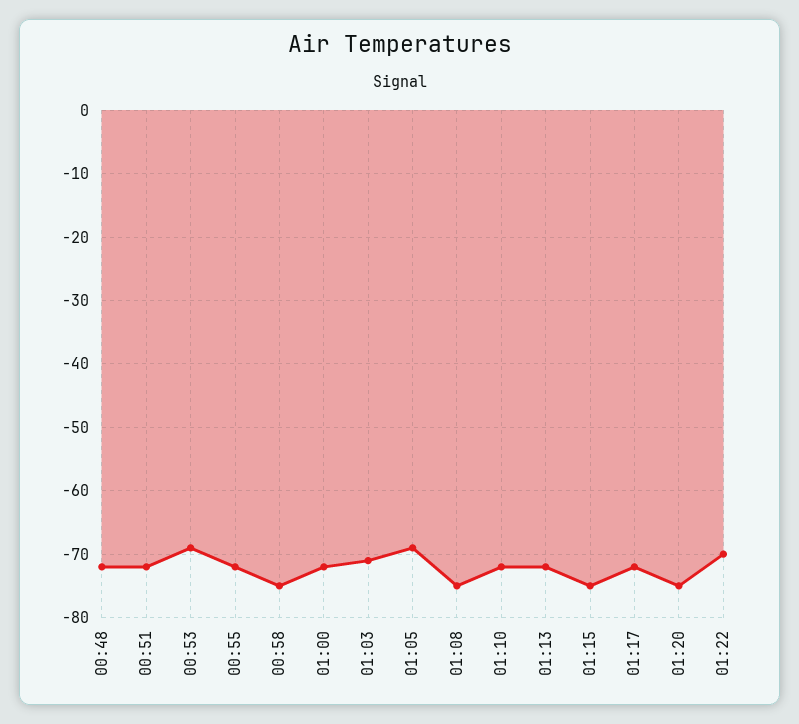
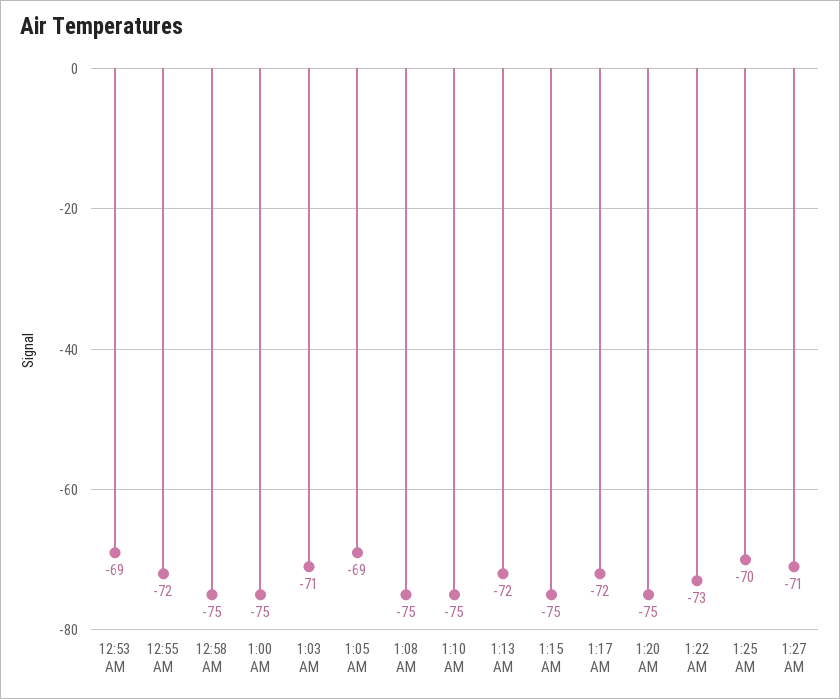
00:48: -72 -> none
00:51: -72 -> none
01:00: -72 -> -75
01:10: -72 -> -75
01:22: -70 -> -73
1:25 AM: none -> -70
1:27 AM: none -> -71

